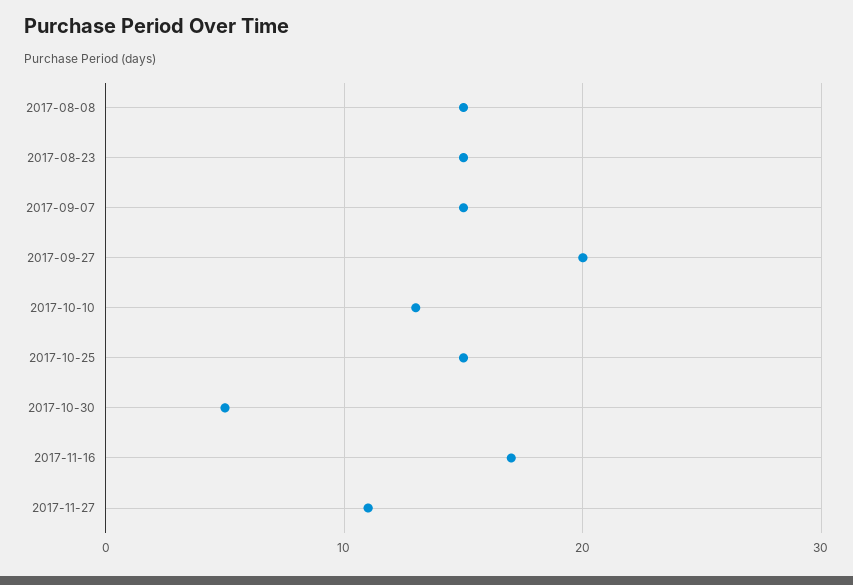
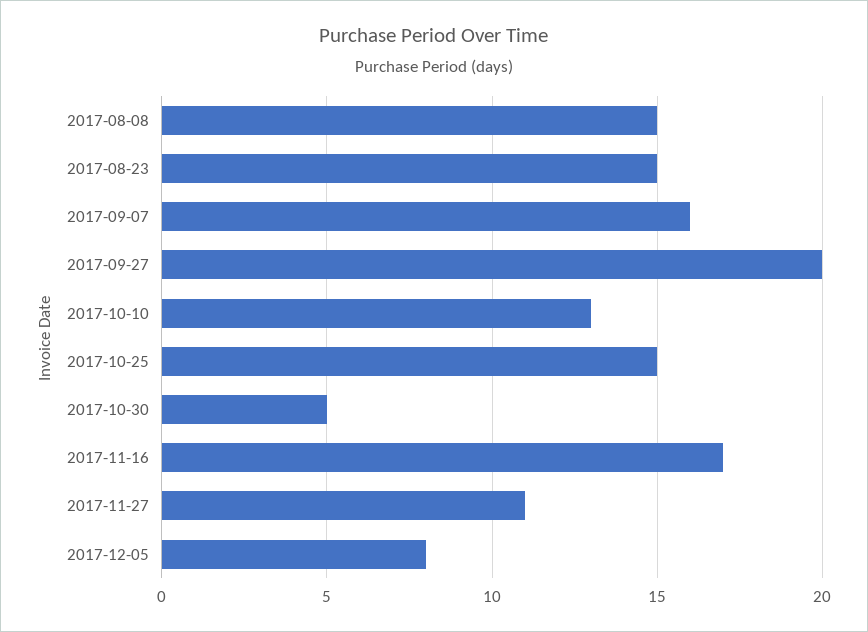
2017-09-07: 15 -> 16
2017-12-05: none -> 8

